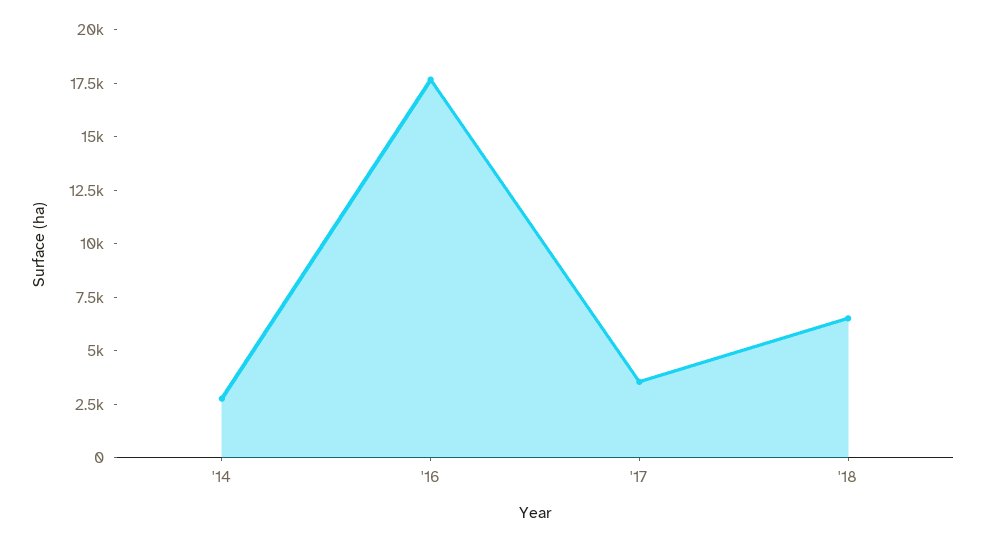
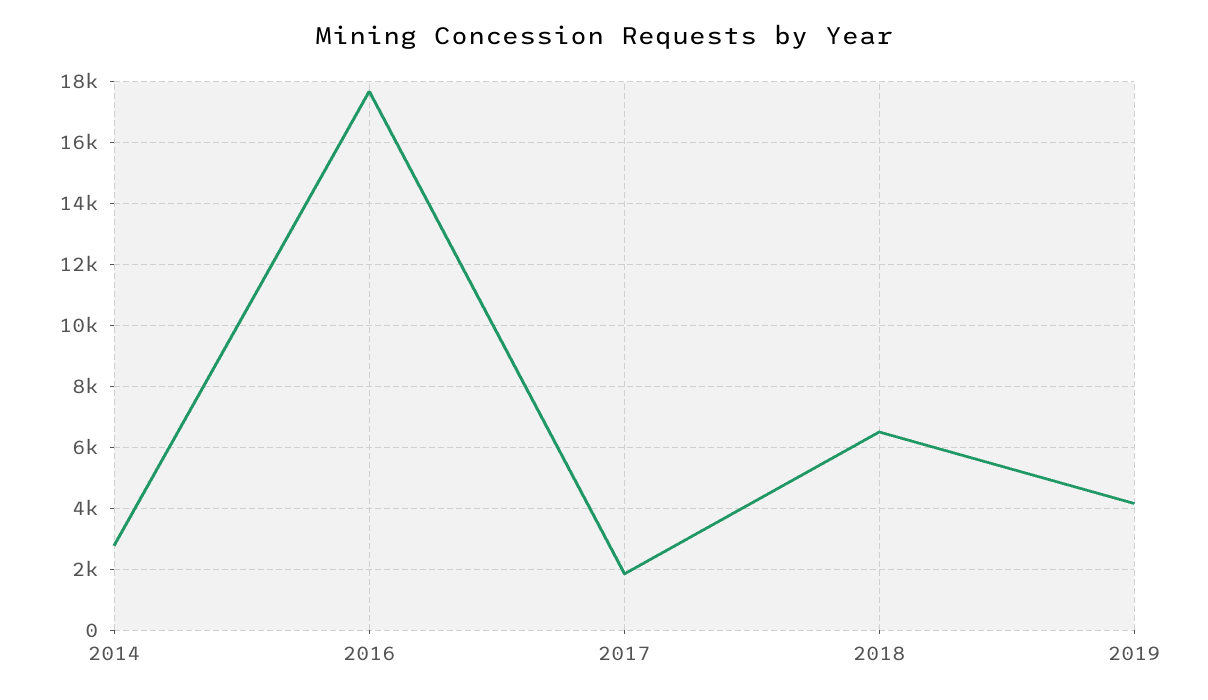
'17: 3500 -> 1800
2019: none -> 4200

